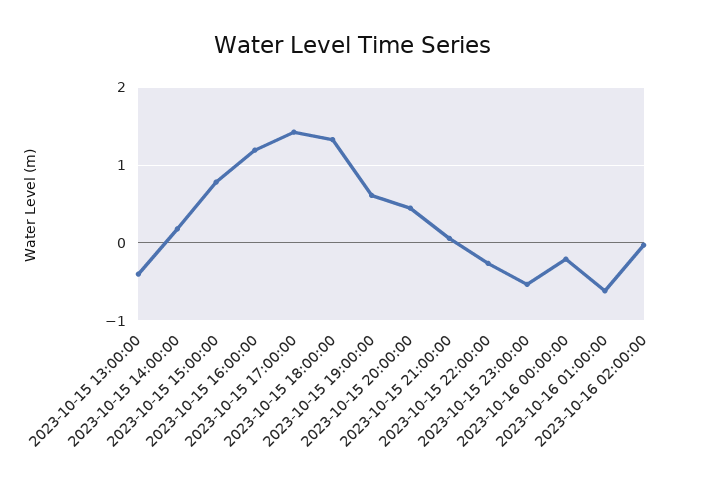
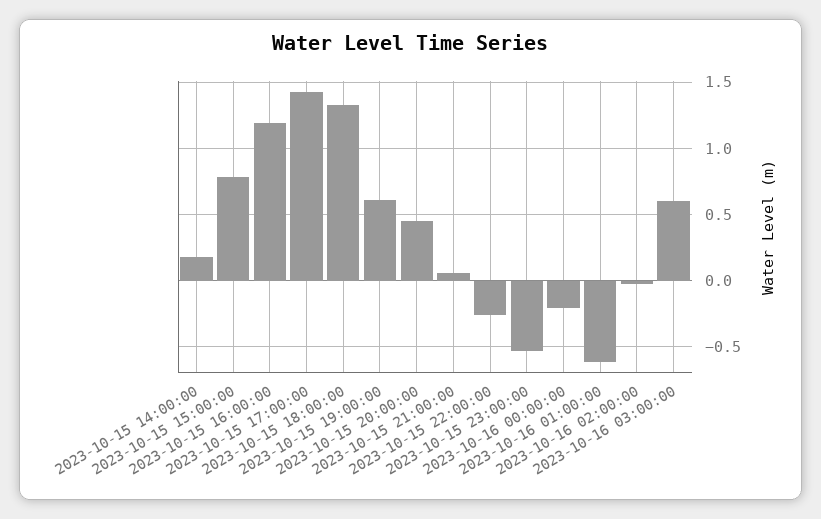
2023-10-15 13:00:00: -0.4 -> none
2023-10-16 03:00:00: none -> 0.6

